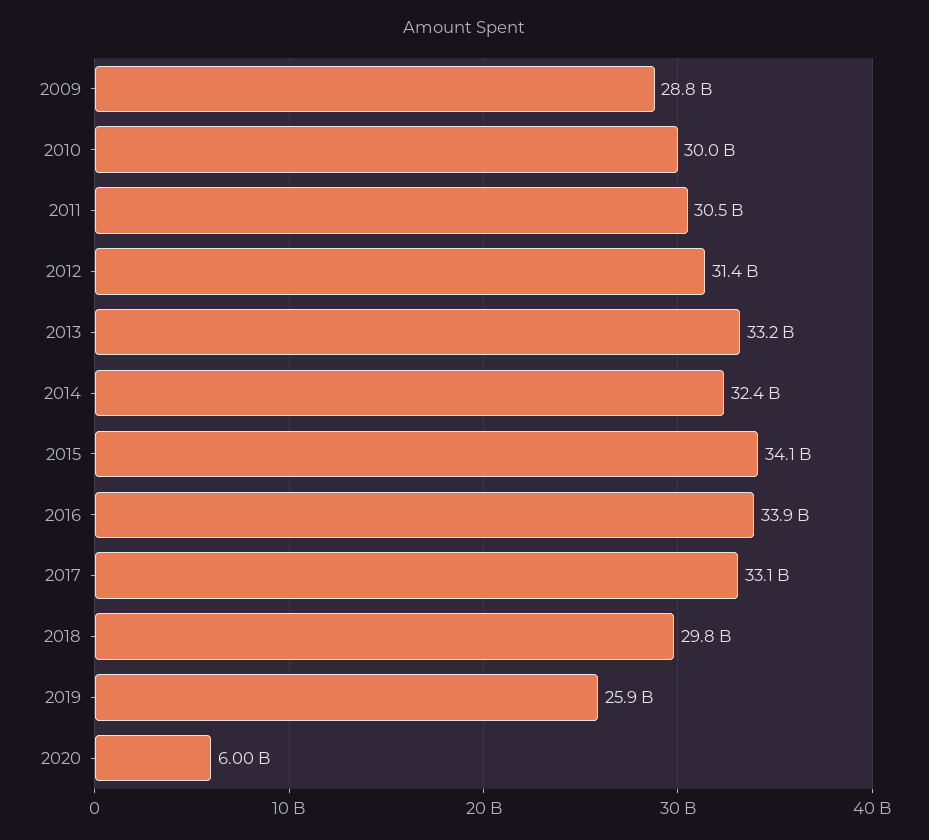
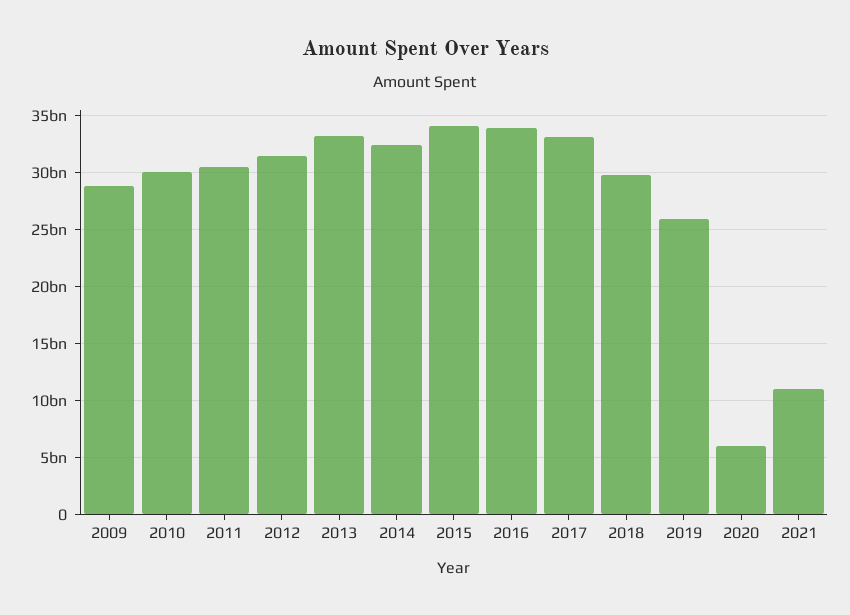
2021: none -> 11000000000

